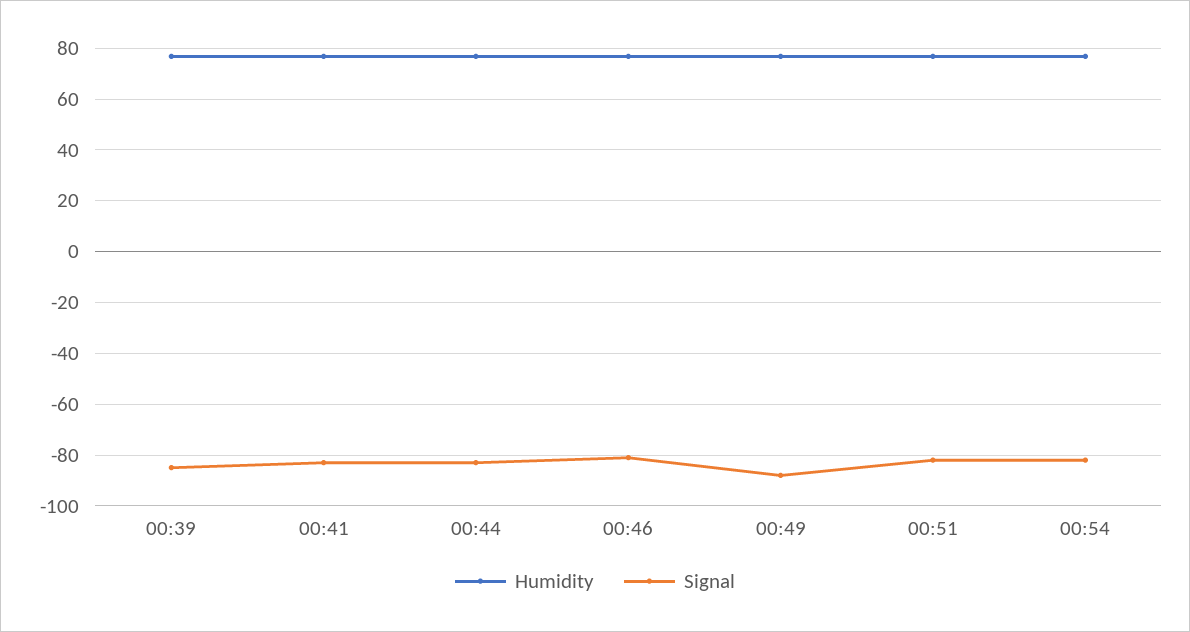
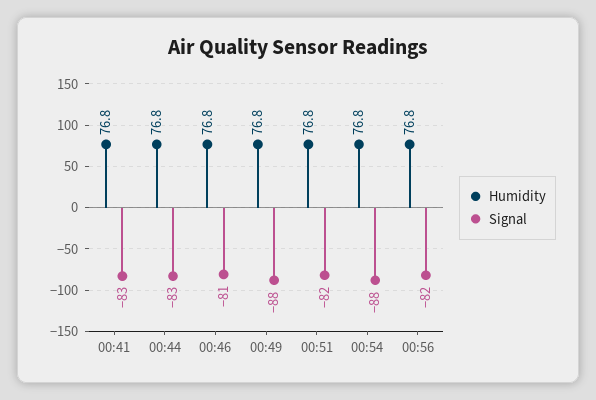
Humidity, 00:39: 77.5 -> none
Signal, 00:39: -85 -> none
Signal, 00:54: -82.5 -> -88
Humidity, 00:56: none -> 76.8
Signal, 00:56: none -> -82

